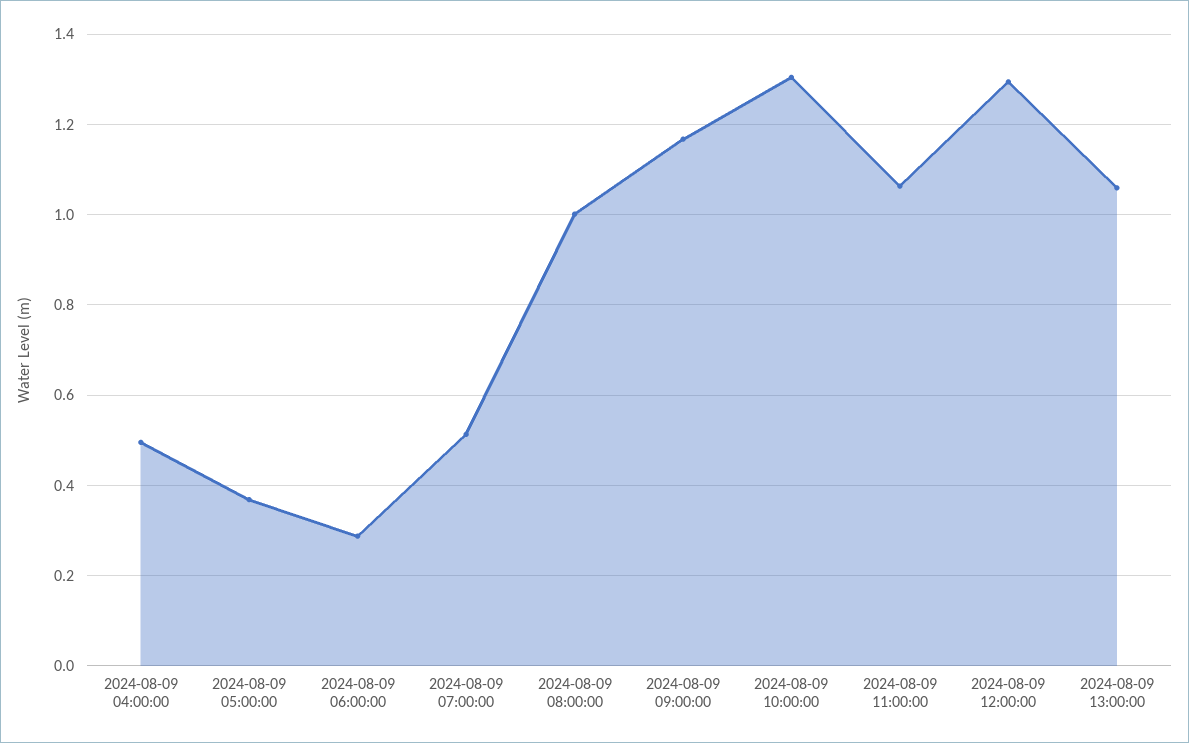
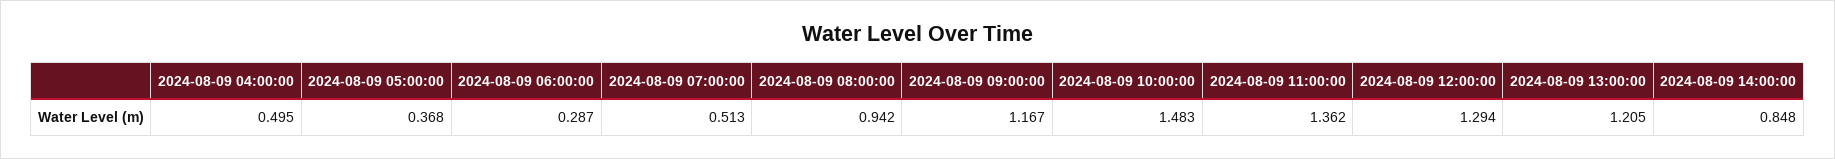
2024-08-09 08:00:00: 1 -> 0.942
2024-08-09 10:00:00: 1.3 -> 1.483
2024-08-09 11:00:00: 1.06 -> 1.362
2024-08-09 13:00:00: 1.06 -> 1.205
2024-08-09 14:00:00: none -> 0.848

